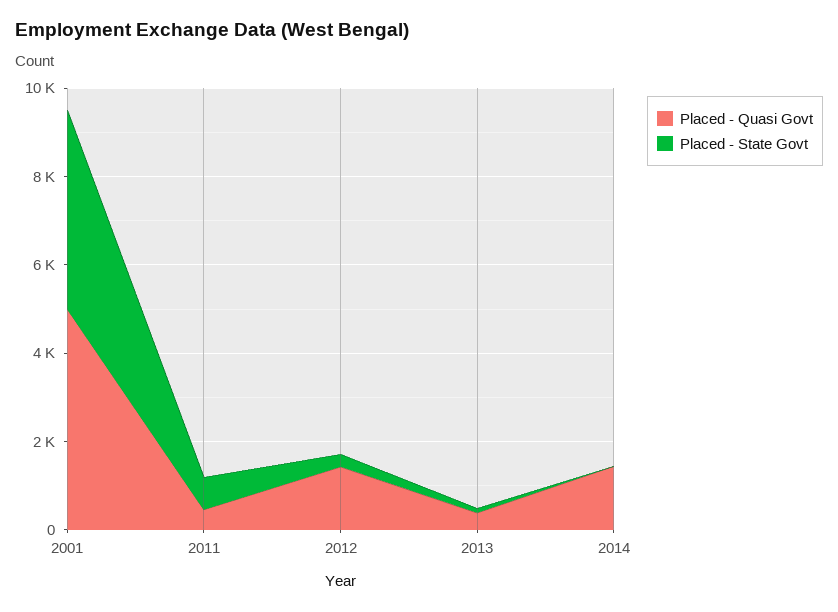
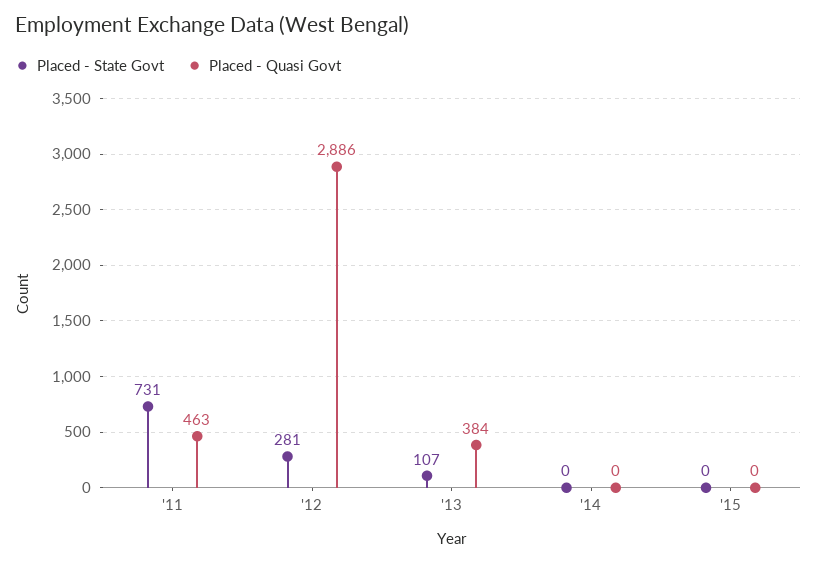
Placed - Quasi Govt, 2001: 5000 -> none
Placed - State Govt, 2001: 4500 -> none
Placed - Quasi Govt, 2012: 1500 -> 2886
Placed - Quasi Govt, 2014: 1500 -> 0
Placed - State Govt, '15: none -> 0
Placed - Quasi Govt, '15: none -> 0

